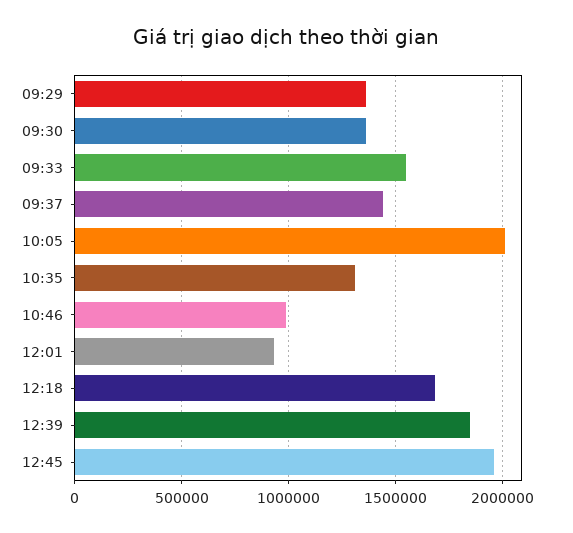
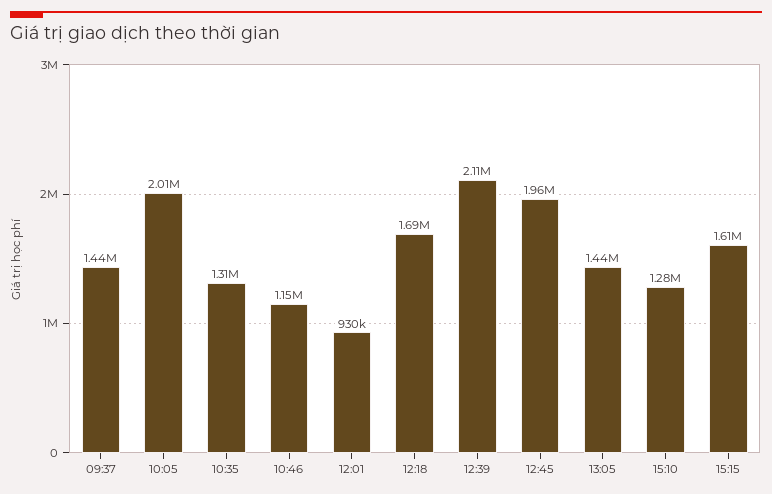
09:29: 1350000 -> none
09:30: 1350000 -> none
09:33: 1550000 -> none
10:46: 1000000 -> 1150000
12:39: 1850000 -> 2110000
13:05: none -> 1440000
15:10: none -> 1280000
15:15: none -> 1610000

